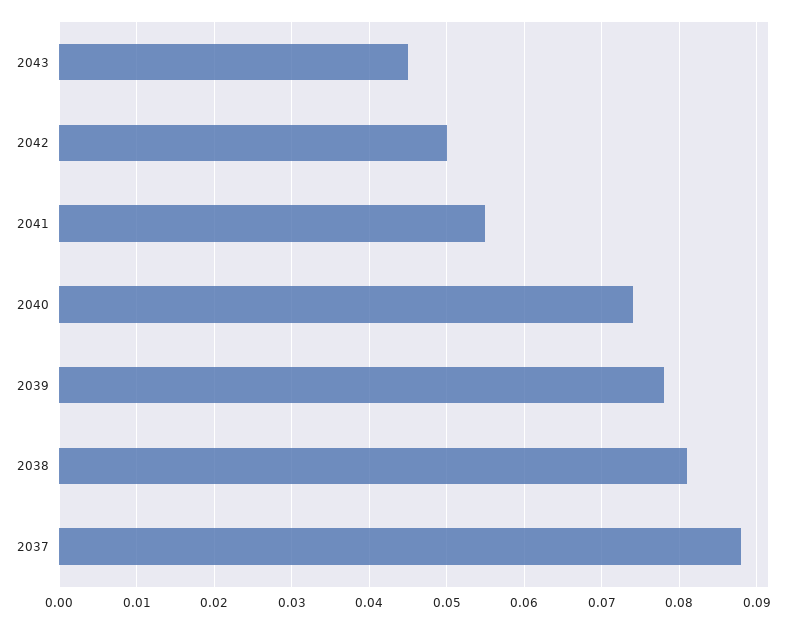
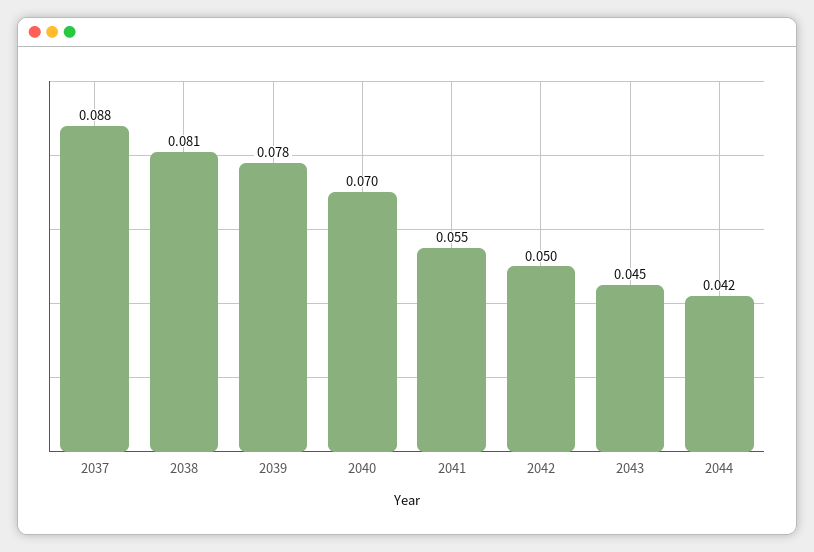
2040: 0.074 -> 0.07
2044: none -> 0.042

